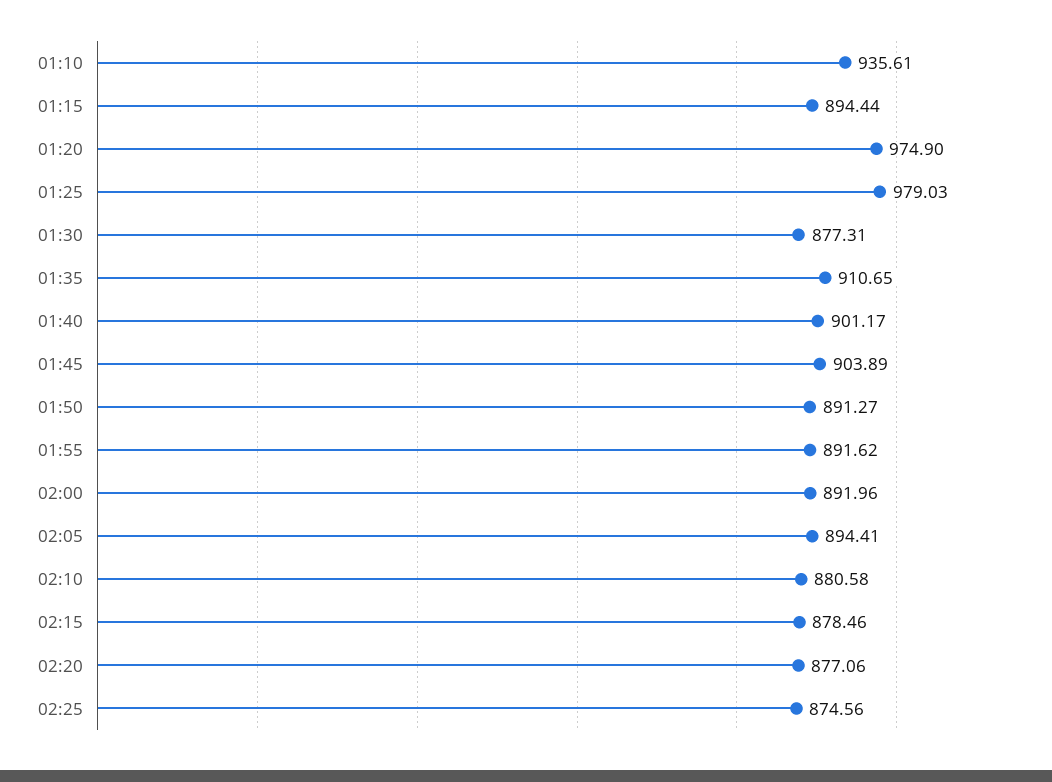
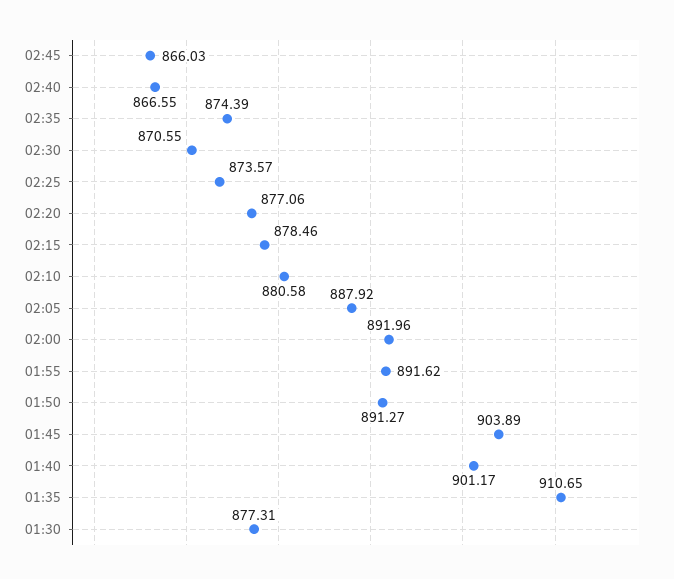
01:10: 935.61 -> none
01:15: 894.44 -> none
01:20: 974.9 -> none
01:25: 979.03 -> none
02:05: 894.41 -> 887.92
02:25: 874.56 -> 873.57
02:45: none -> 866.03
02:40: none -> 866.55
02:35: none -> 874.39
02:30: none -> 870.55

